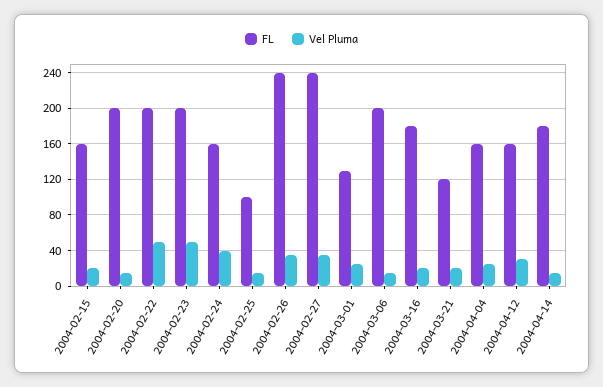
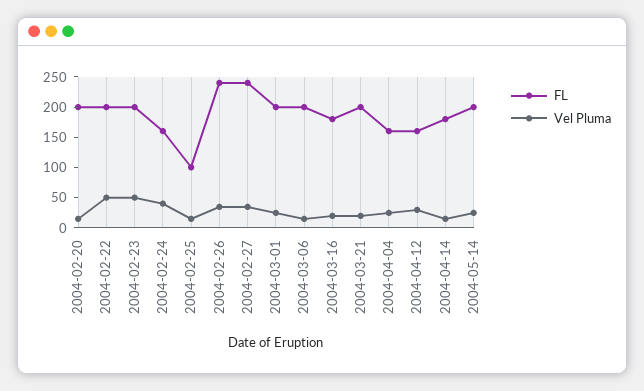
FL, 2004-02-15: 160 -> none
Vel Pluma, 2004-02-15: 20 -> none
FL, 2004-03-01: 130 -> 200
FL, 2004-03-21: 120 -> 200
FL, 2004-05-14: none -> 200
Vel Pluma, 2004-05-14: none -> 25

